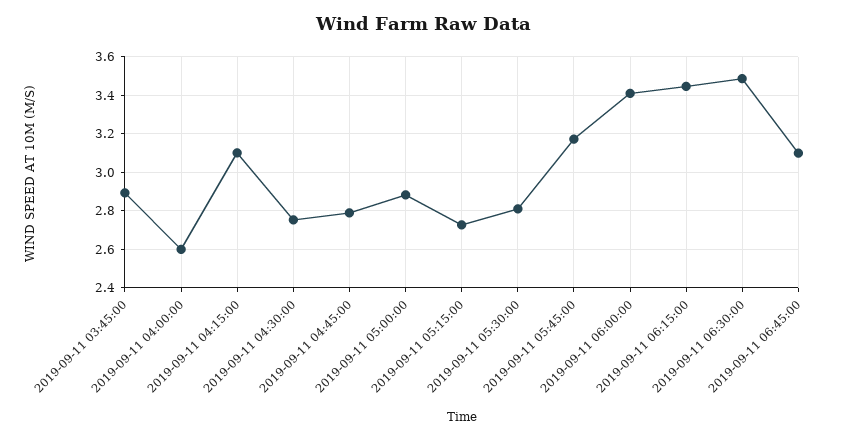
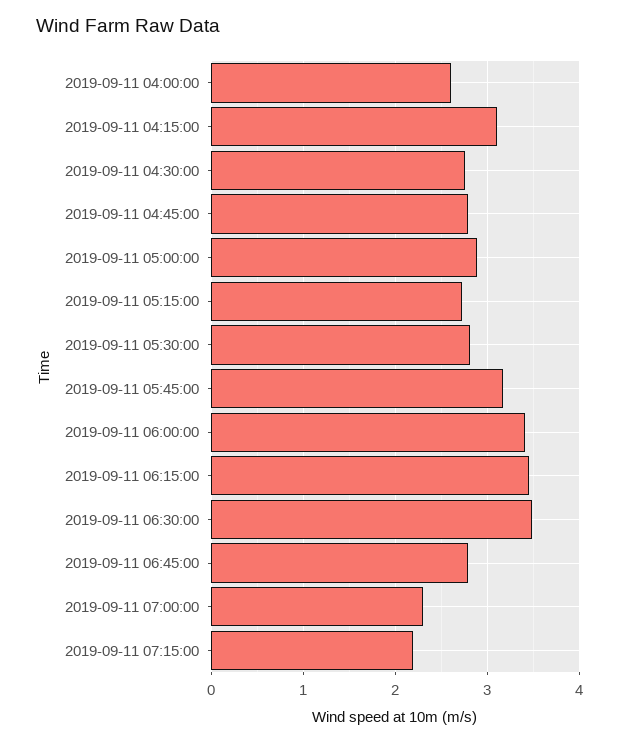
2019-09-11 03:45:00: 2.9 -> none
2019-09-11 06:45:00: 3.1 -> 2.8
2019-09-11 07:00:00: none -> 2.3
2019-09-11 07:15:00: none -> 2.2

